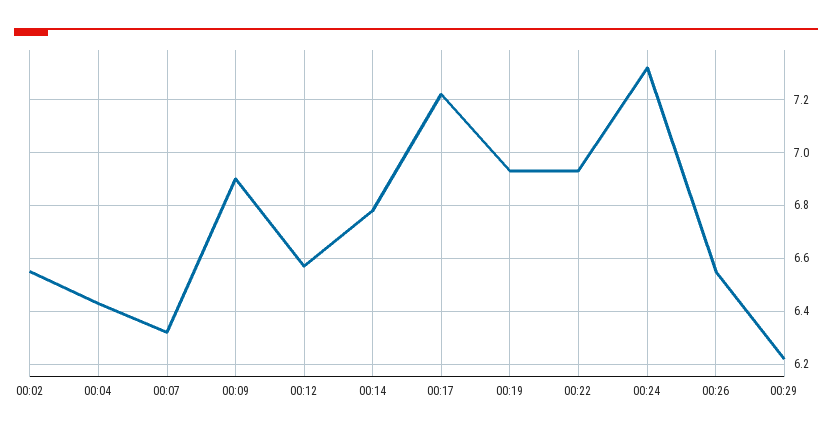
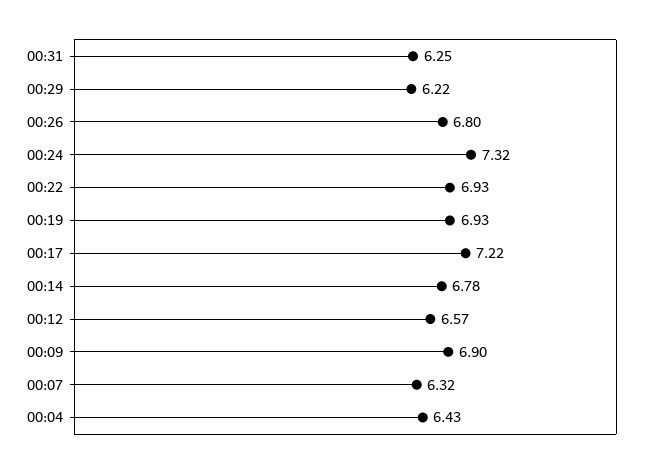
00:02: 6.55 -> none
00:26: 6.55 -> 6.8
00:31: none -> 6.25

